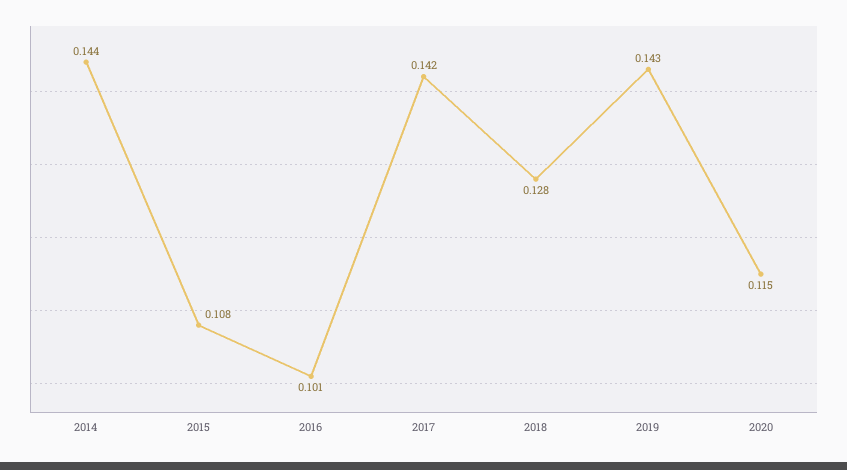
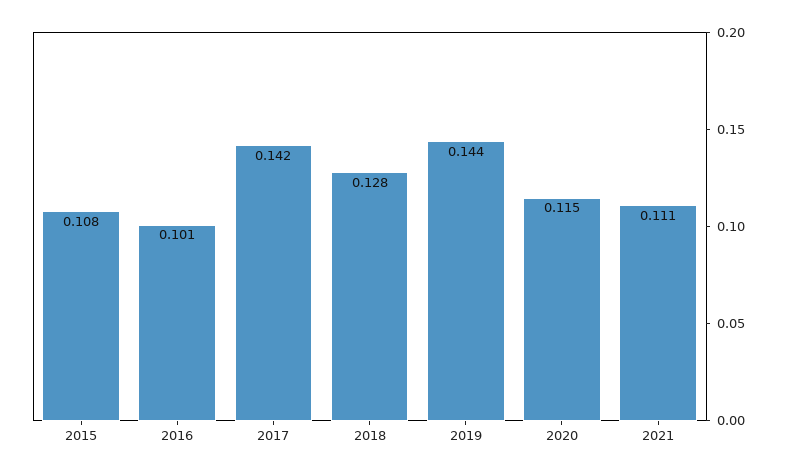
2014: 0.144 -> none
2019: 0.143 -> 0.144
2021: none -> 0.111

